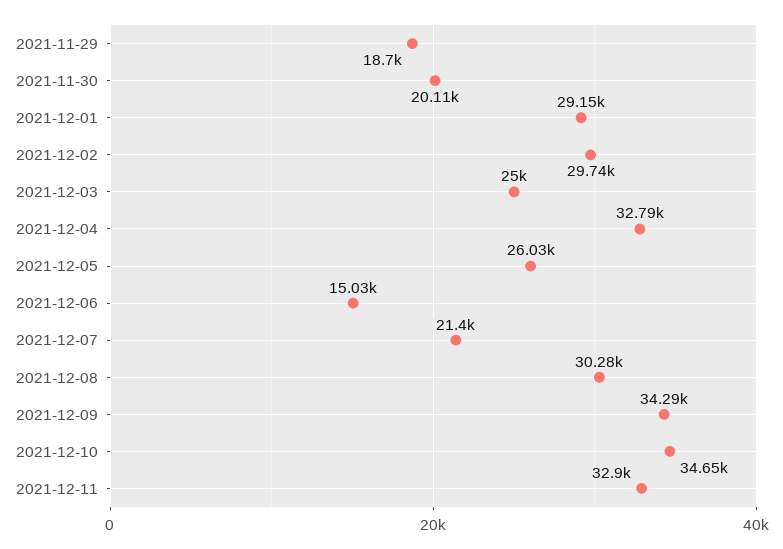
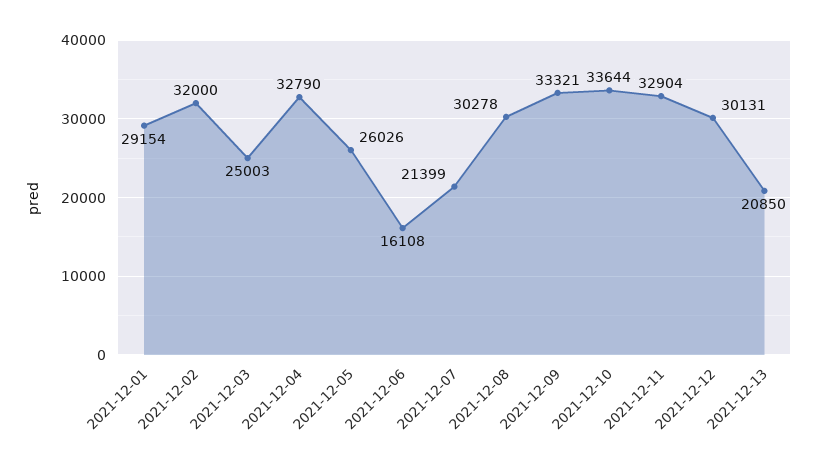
2021-11-29: 18700 -> none
2021-11-30: 20110 -> none
2021-12-02: 29740 -> 32000
2021-12-06: 15030 -> 16108
2021-12-09: 34290 -> 33321
2021-12-10: 34650 -> 33644
2021-12-12: none -> 30131
2021-12-13: none -> 20850

